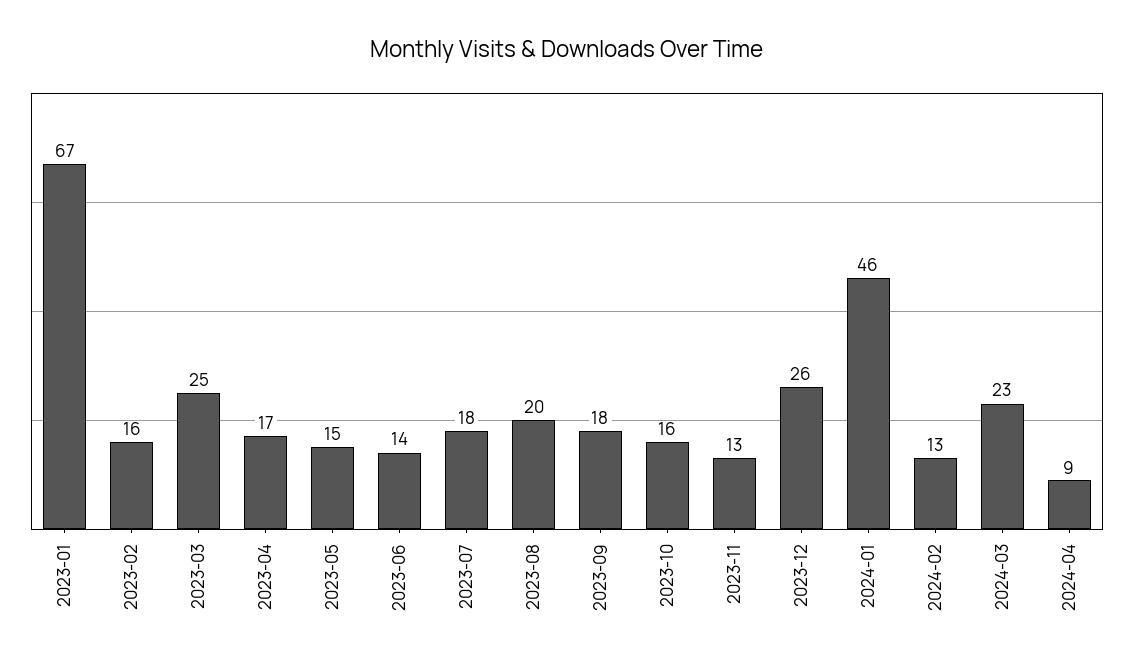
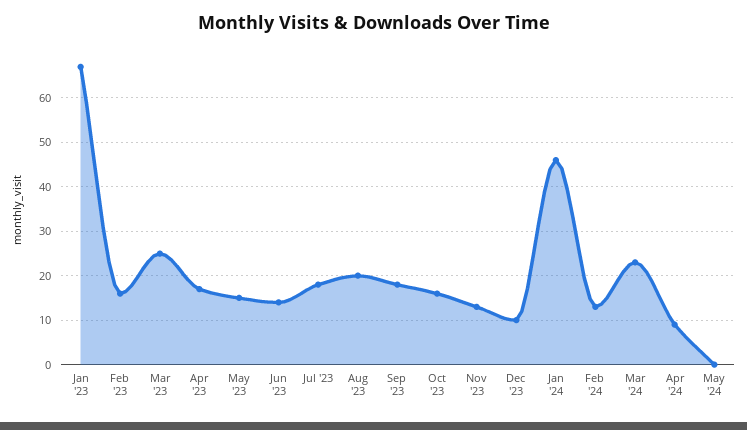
2023-12: 26 -> 10
May '24: none -> 0

